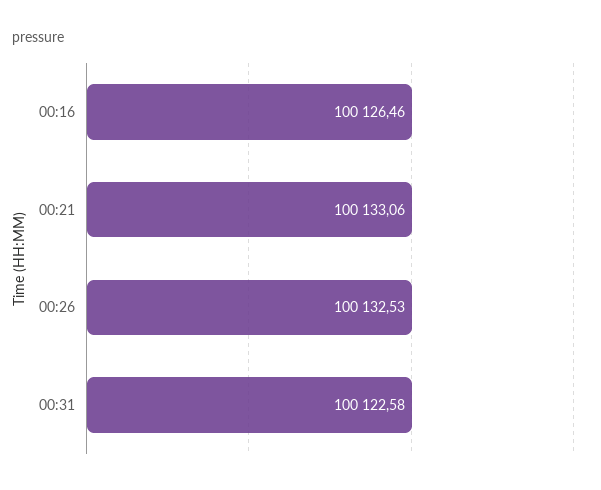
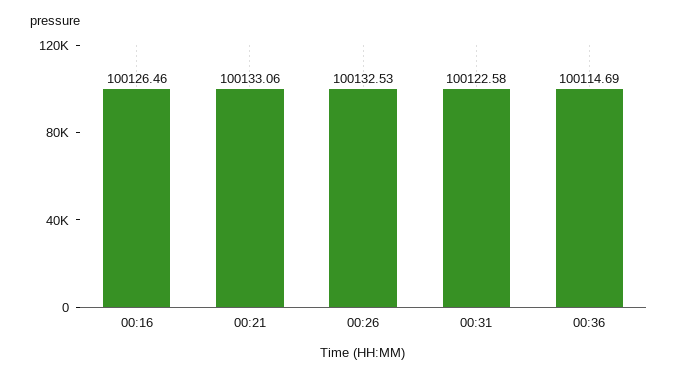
00:36: none -> 100114.69

